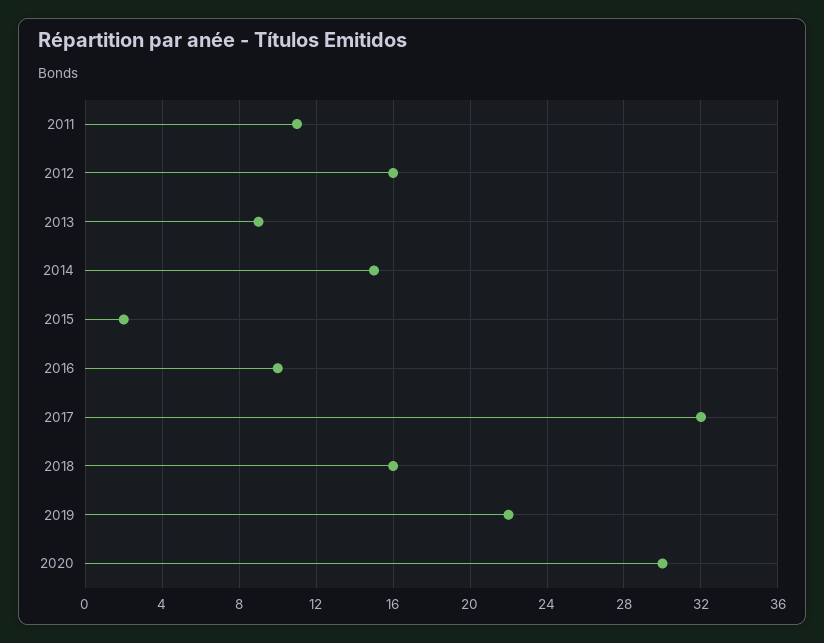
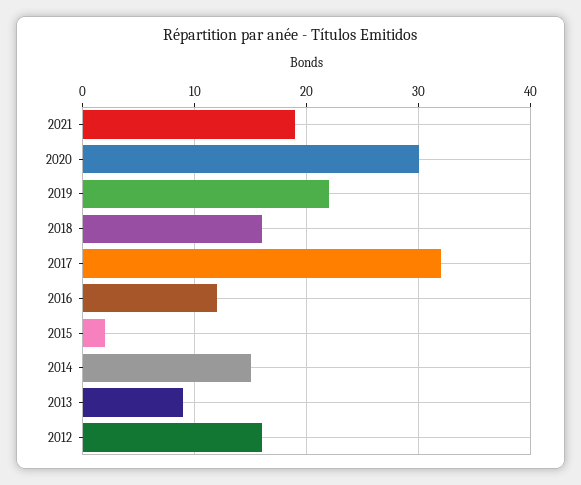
2011: 11 -> none
2016: 10 -> 12
2021: none -> 19

